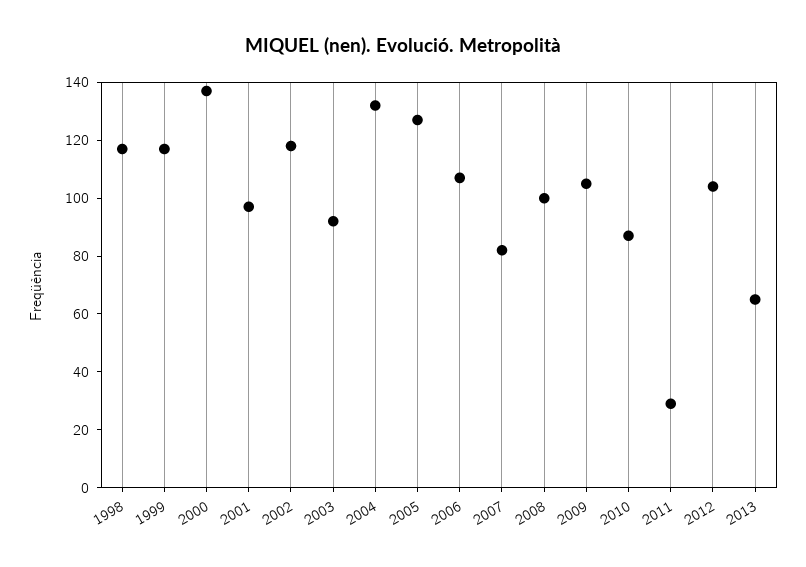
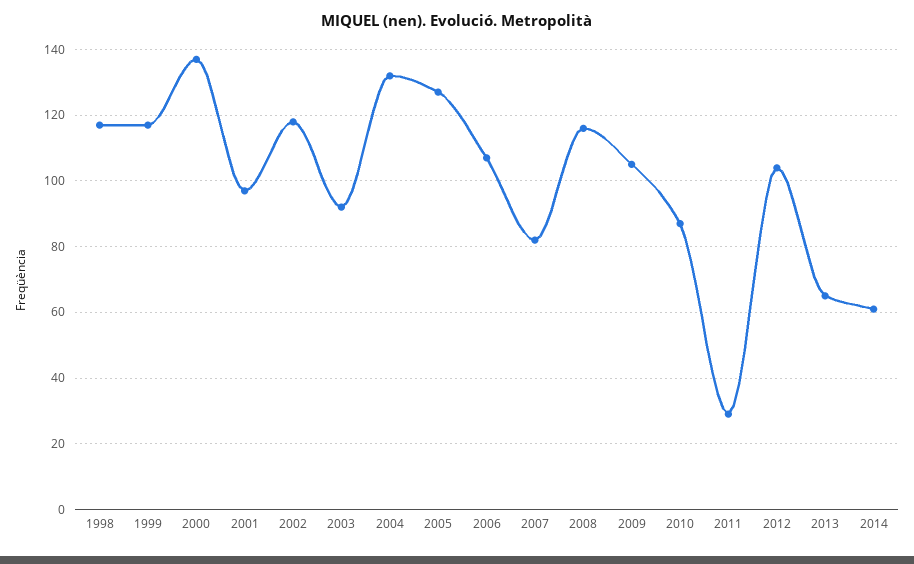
2008: 100 -> 115
2014: none -> 60

